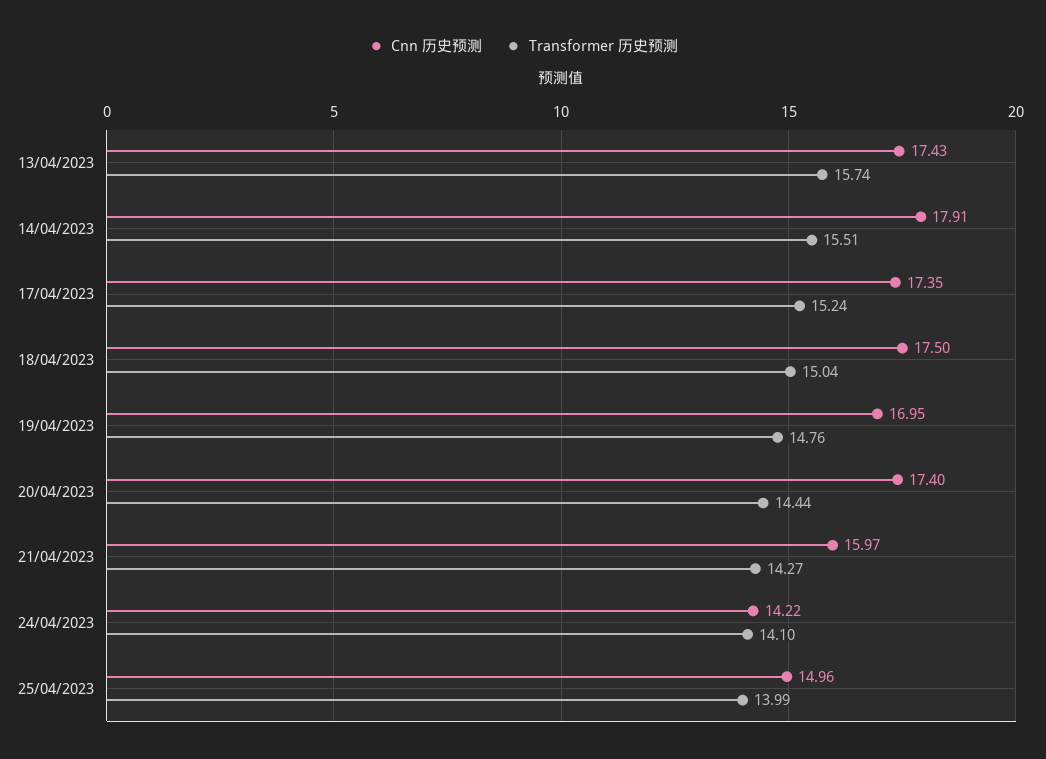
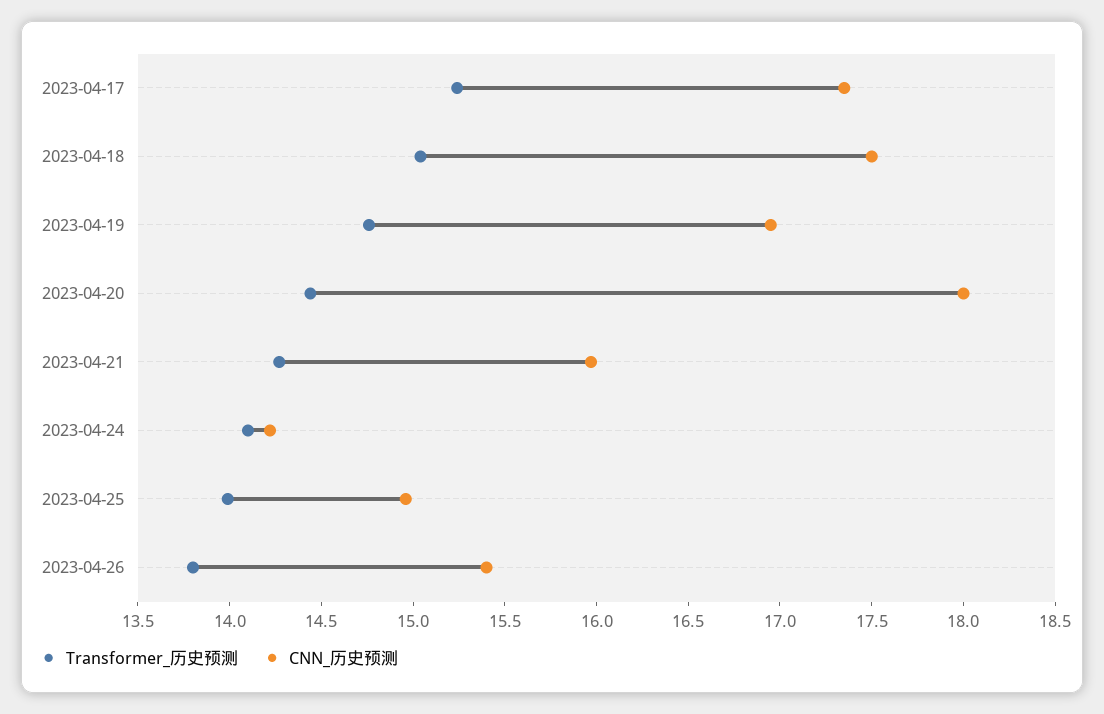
Cnn 历史预测, 13/04/2023: 17.43 -> none
Transformer 历史预测, 13/04/2023: 15.74 -> none
Cnn 历史预测, 14/04/2023: 17.91 -> none
Transformer 历史预测, 14/04/2023: 15.51 -> none
Cnn 历史预测, 20/04/2023: 17.4 -> 18
Transformer 历史预测, 2023-04-26: none -> 13.8
Cnn 历史预测, 2023-04-26: none -> 15.4

